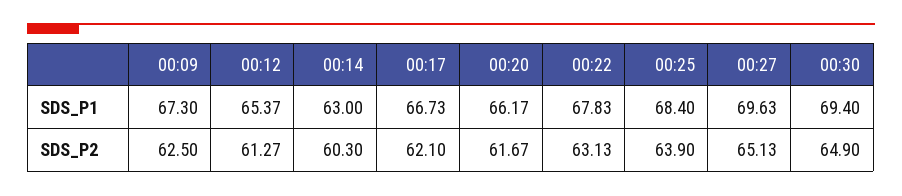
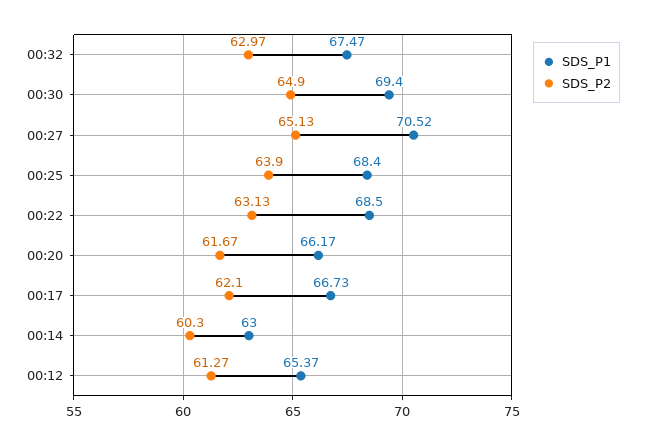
SDS_P1, 00:09: 67.3 -> none
SDS_P1, 00:22: 67.83 -> 68.5
SDS_P1, 00:27: 69.63 -> 70.52
SDS_P2, 00:09: 62.5 -> none
SDS_P1, 00:32: none -> 67.47
SDS_P2, 00:32: none -> 62.97

